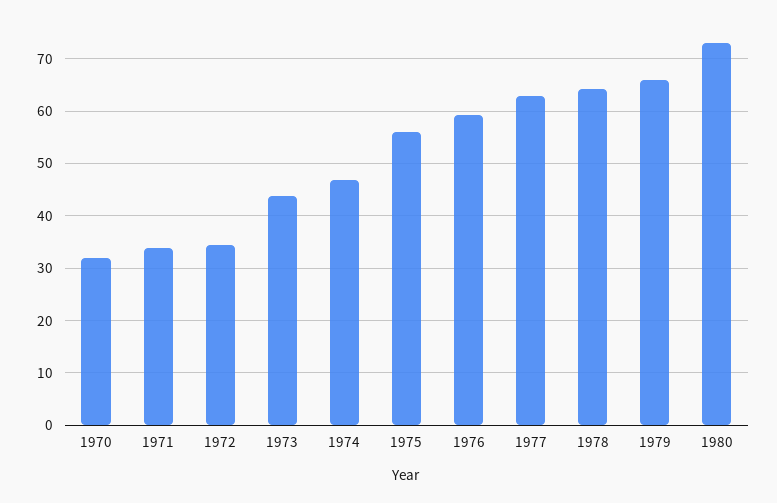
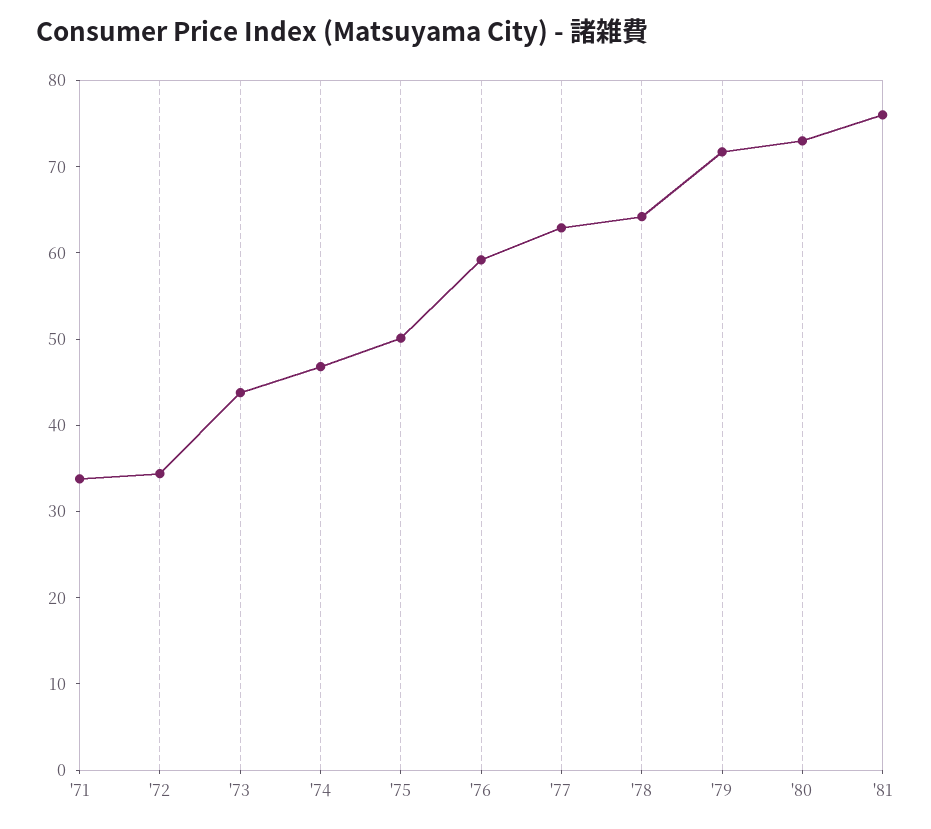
1970: 32 -> none
1975: 56 -> 50
1979: 66 -> 72
'81: none -> 76

